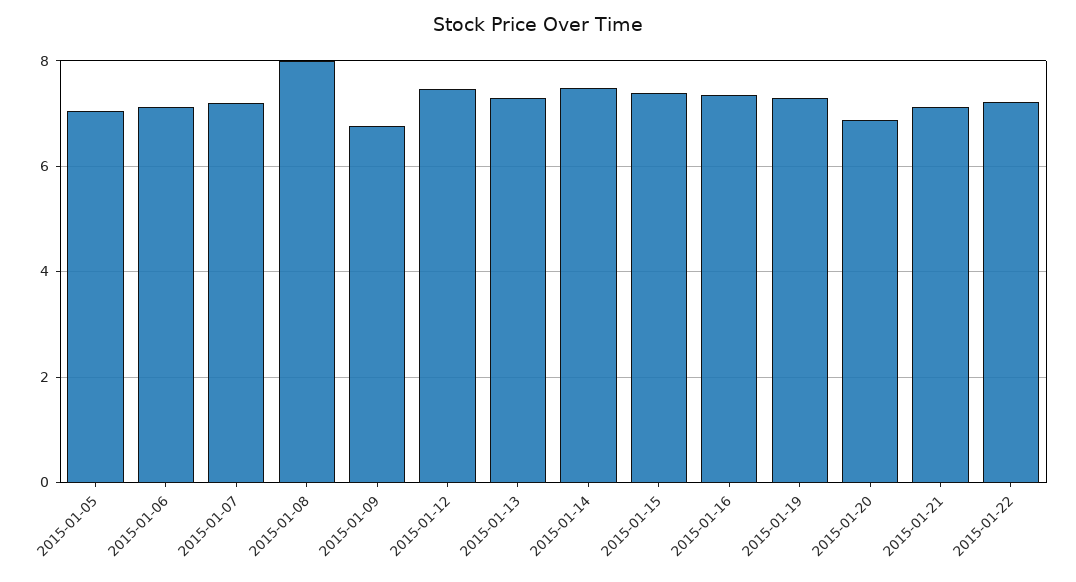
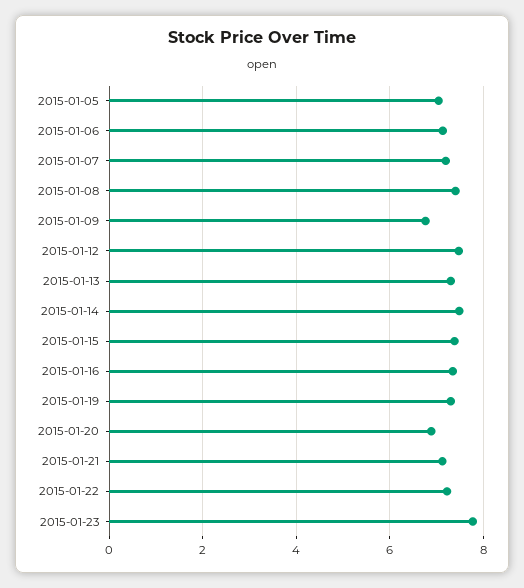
2015-01-08: 8 -> 7.4
2015-01-23: none -> 7.8

